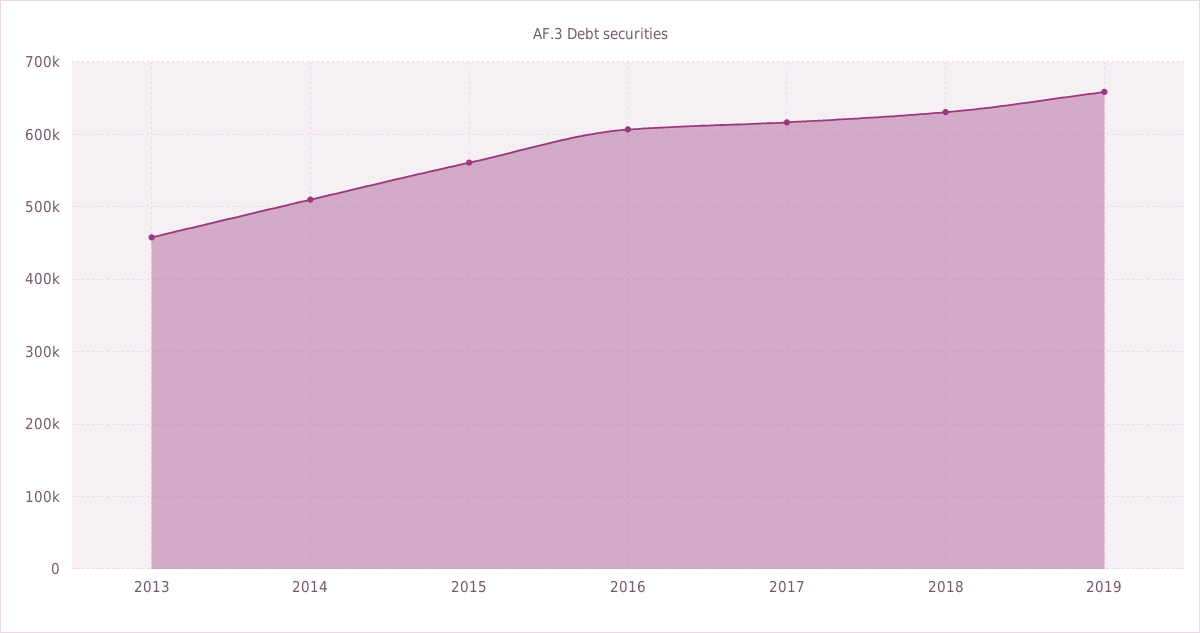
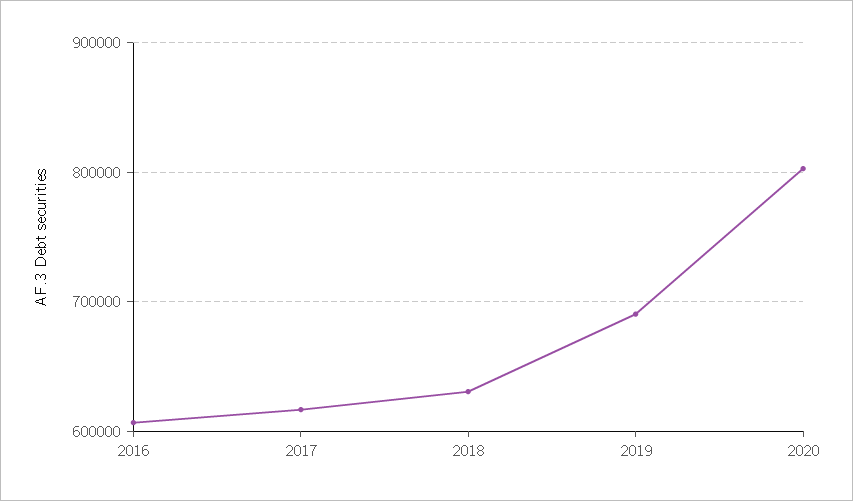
2013: 460000 -> none
2014: 510000 -> none
2015: 560000 -> none
2019: 660000 -> 690000
2020: none -> 800000

